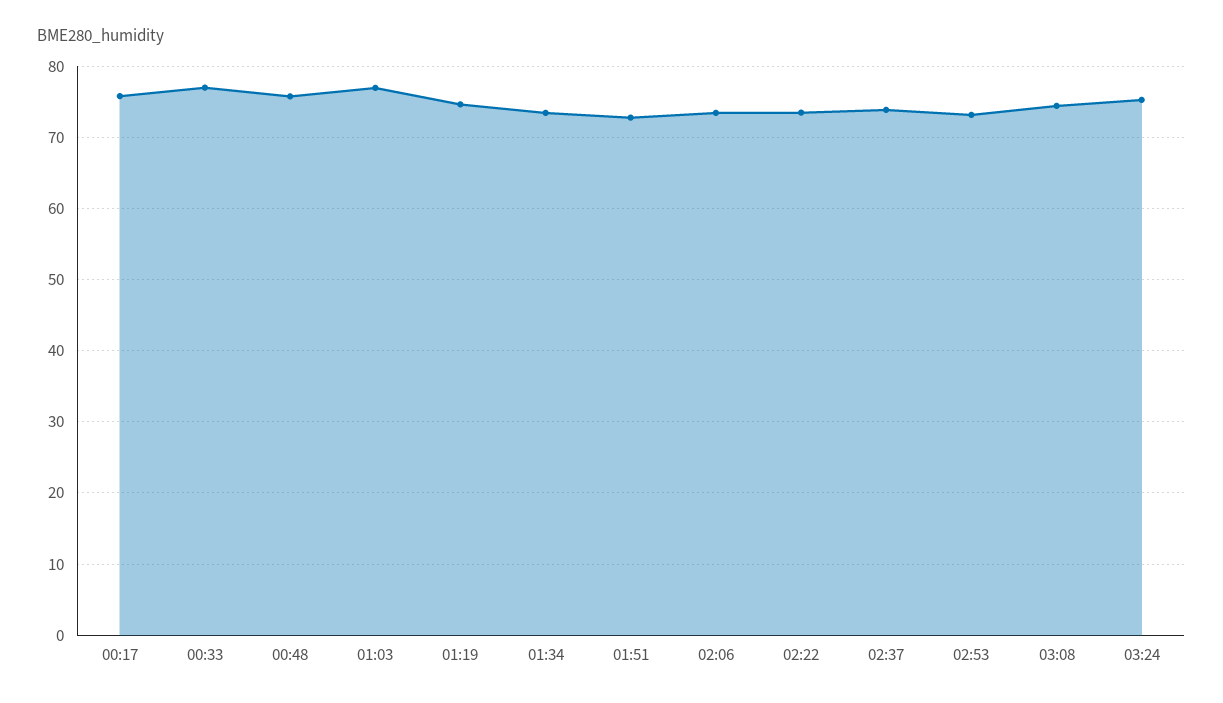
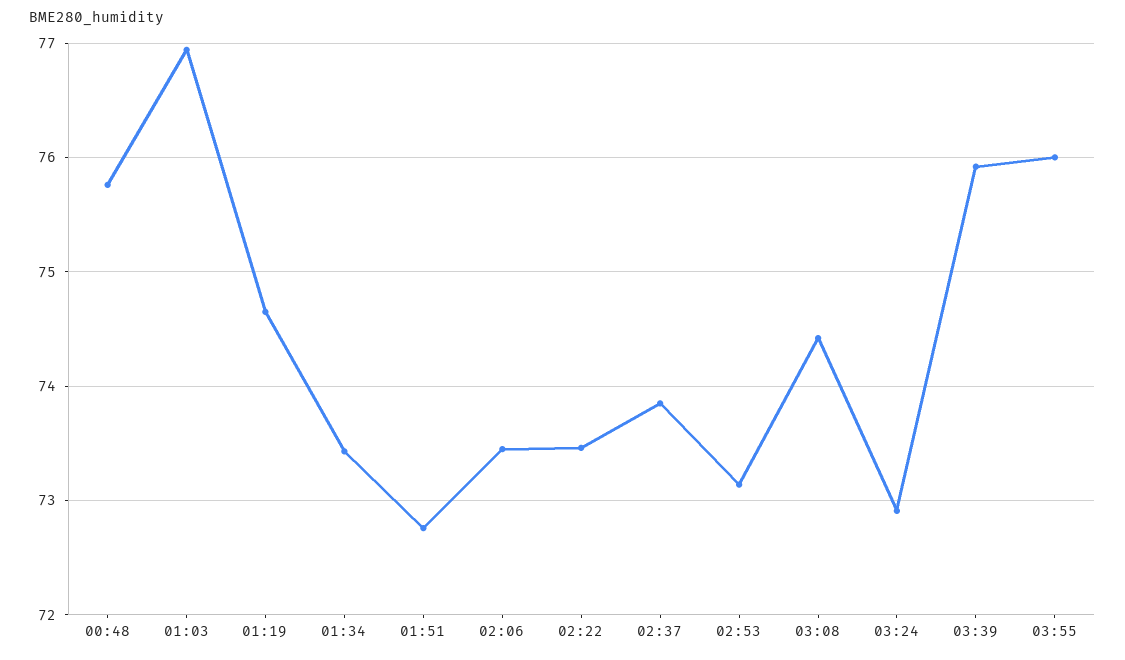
00:17: 76 -> none
00:33: 77 -> none
03:24: 75 -> 72.9
03:39: none -> 75.9
03:55: none -> 76

